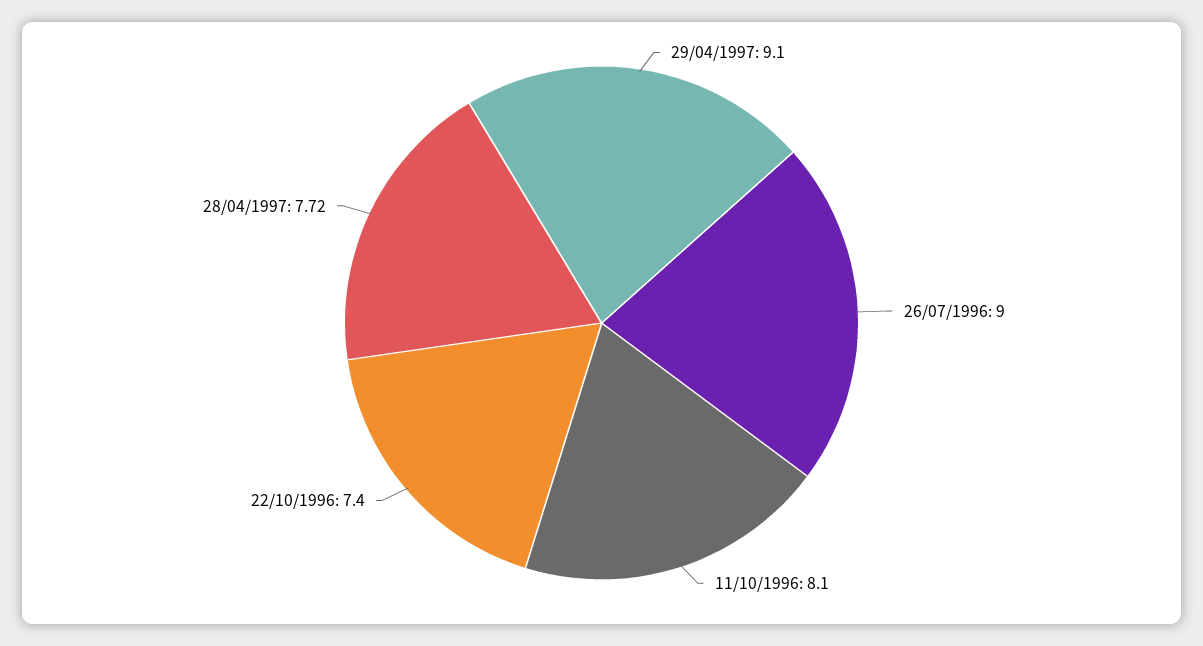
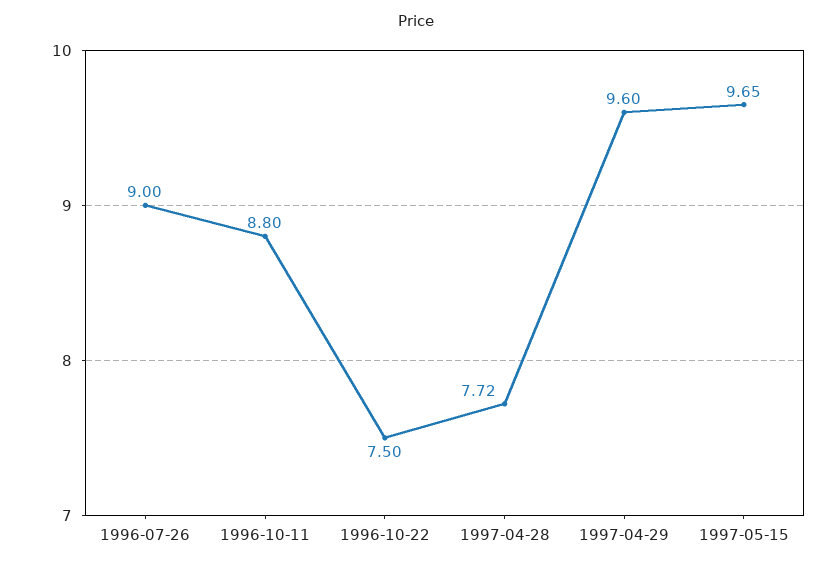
29/04/1997: 9.1 -> 9.6
11/10/1996: 8.1 -> 8.8
22/10/1996: 7.4 -> 7.5
1997-05-15: none -> 9.65

